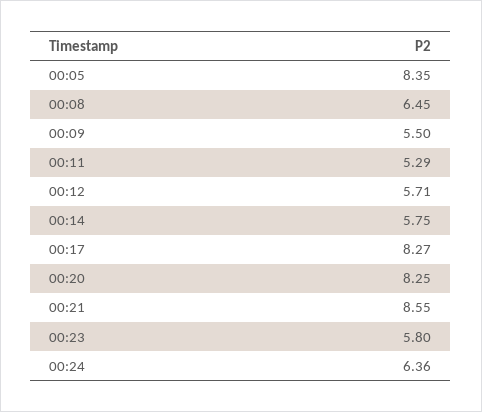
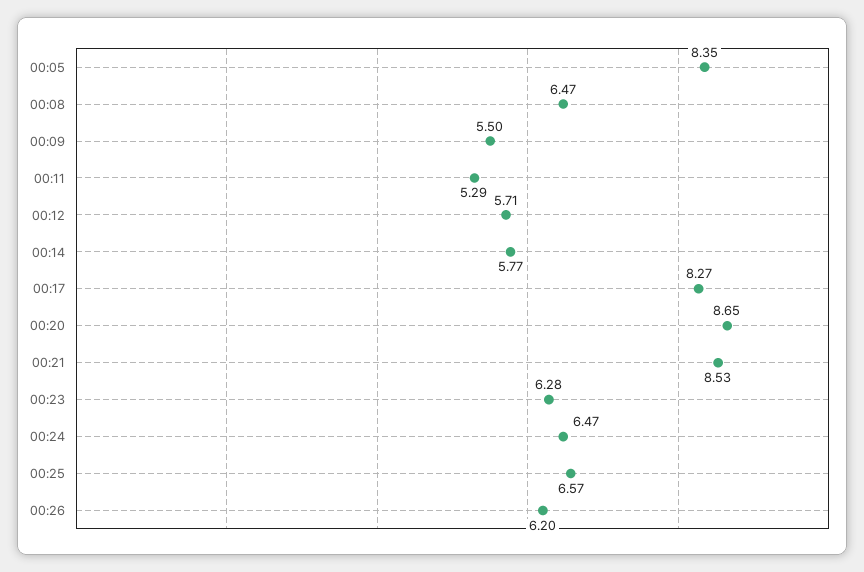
00:08: 6.45 -> 6.47
00:14: 5.75 -> 5.77
00:20: 8.25 -> 8.65
00:21: 8.55 -> 8.53
00:23: 5.8 -> 6.28
00:24: 6.36 -> 6.47
00:25: none -> 6.57
00:26: none -> 6.2

